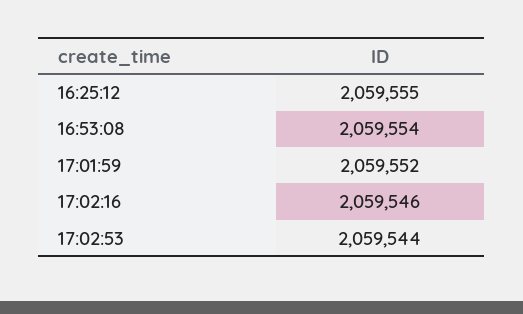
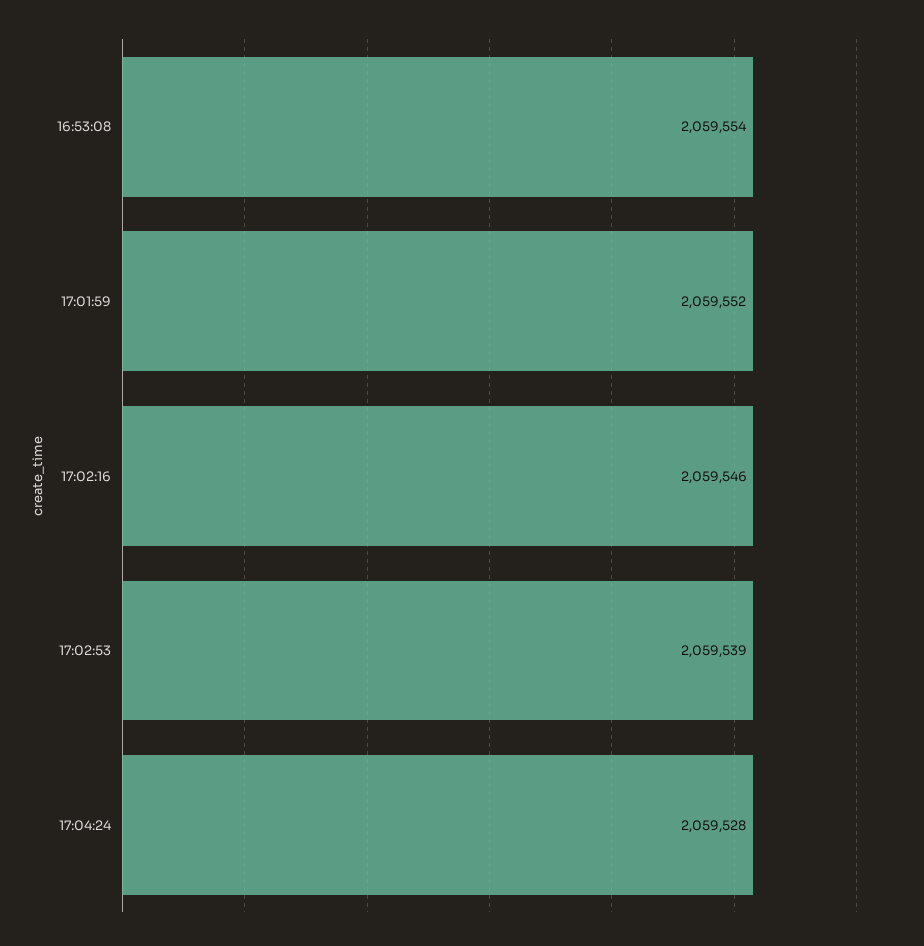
16:25:12: 2059555 -> none
17:02:53: 2059544 -> 2059539
17:04:24: none -> 2059528

